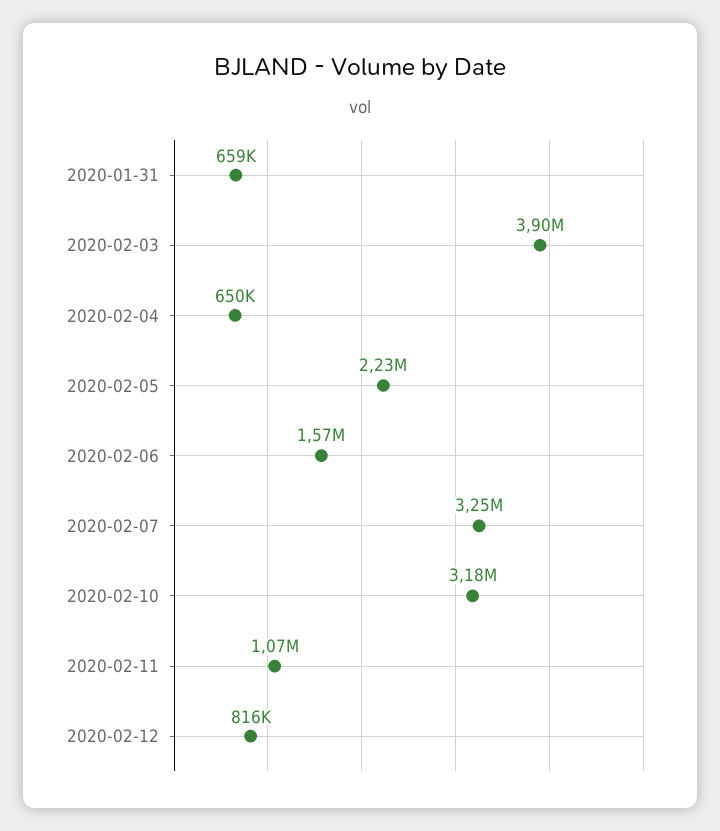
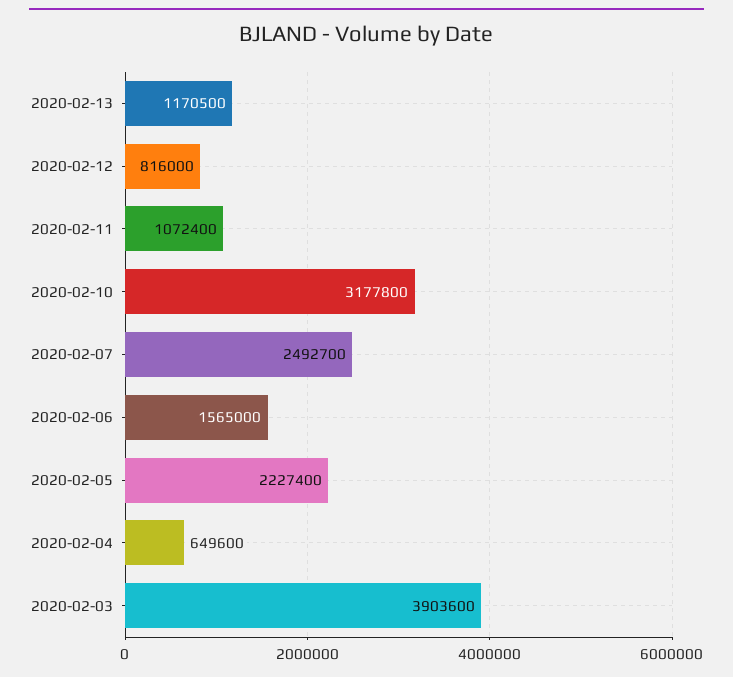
2020-01-31: 659000 -> none
2020-02-07: 3250000 -> 2492700
2020-02-13: none -> 1170500

